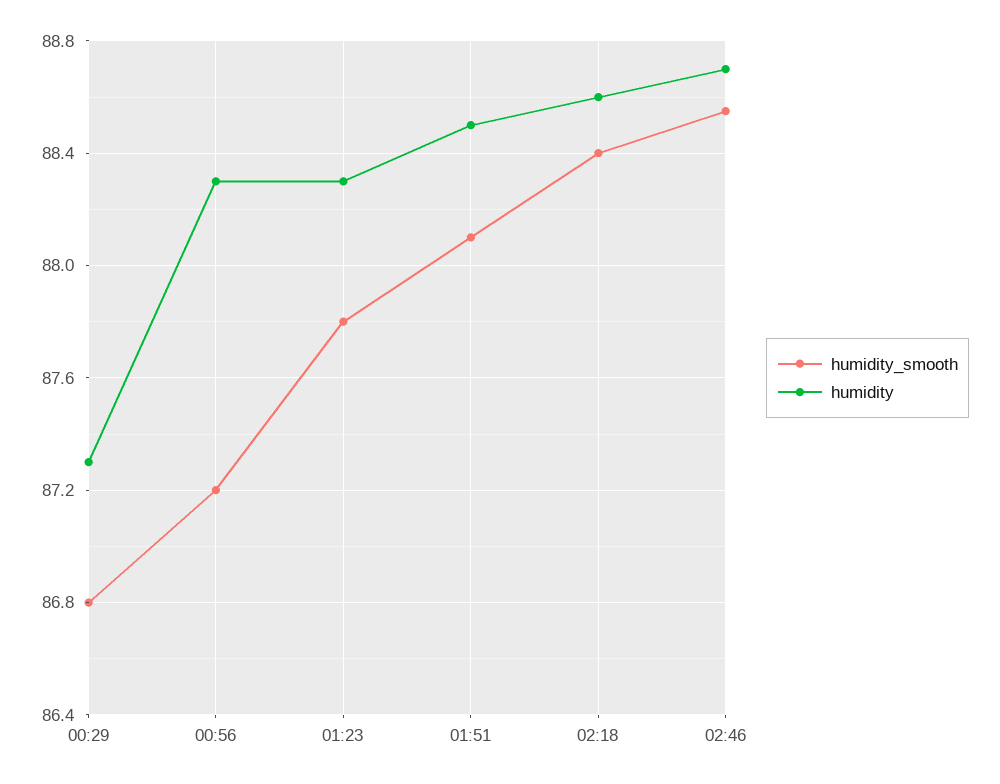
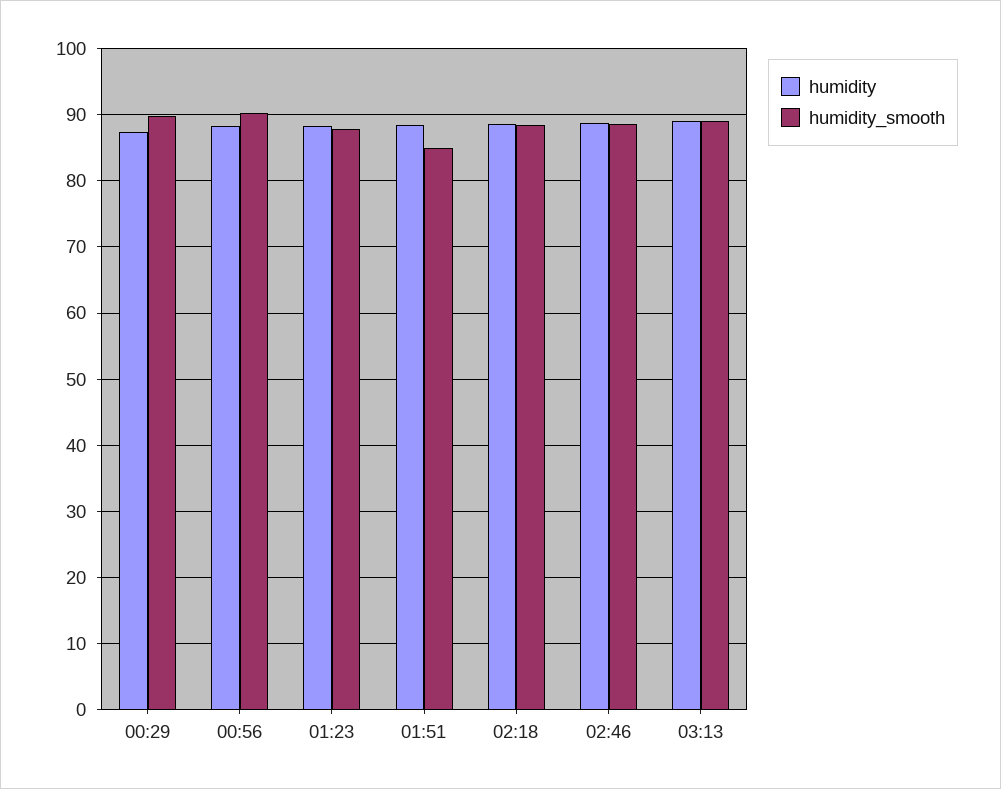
humidity_smooth, 00:29: 86.8 -> 90
humidity_smooth, 00:56: 87.2 -> 90
humidity_smooth, 01:51: 88.1 -> 85
humidity, 03:13: none -> 89
humidity_smooth, 03:13: none -> 89

